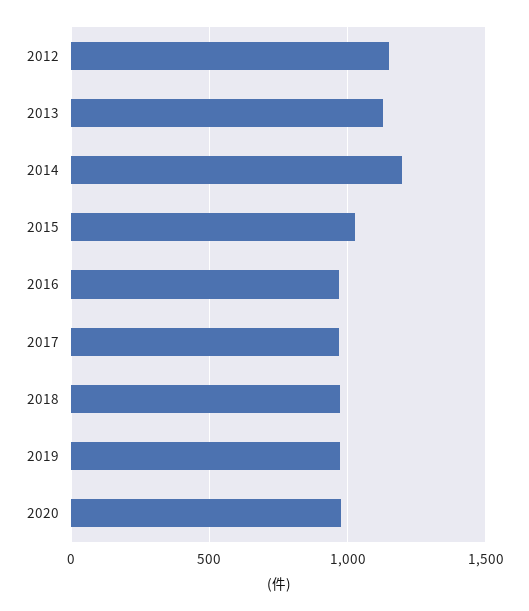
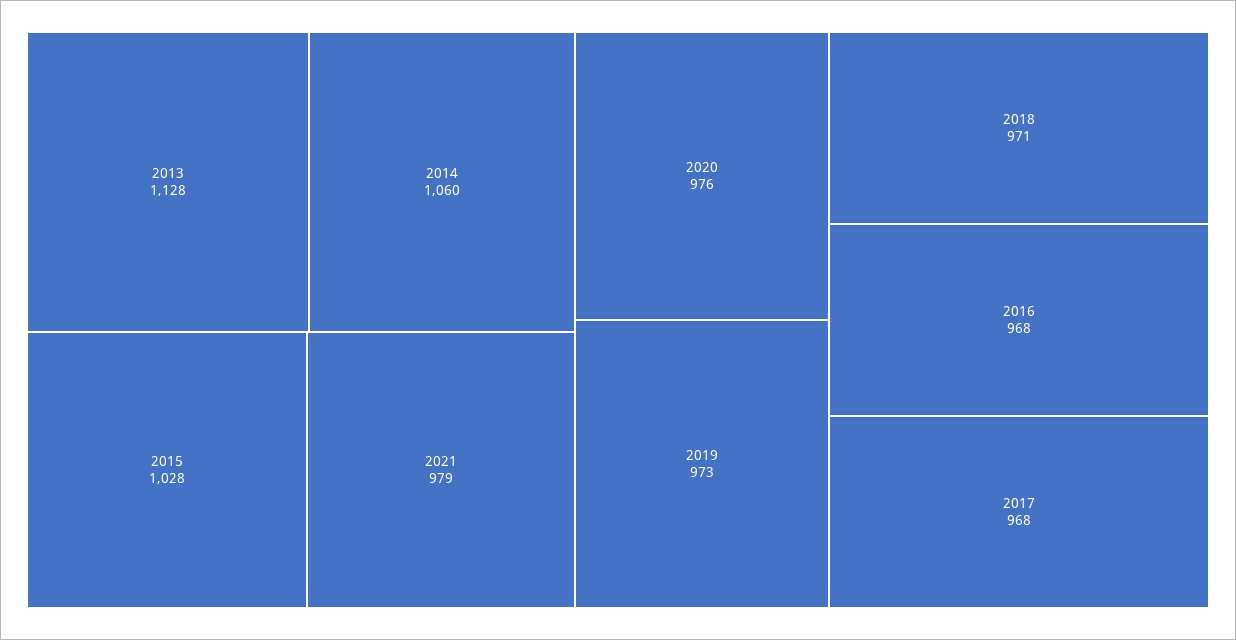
2012: 1150 -> none
2014: 1200 -> 1060
2021: none -> 979

